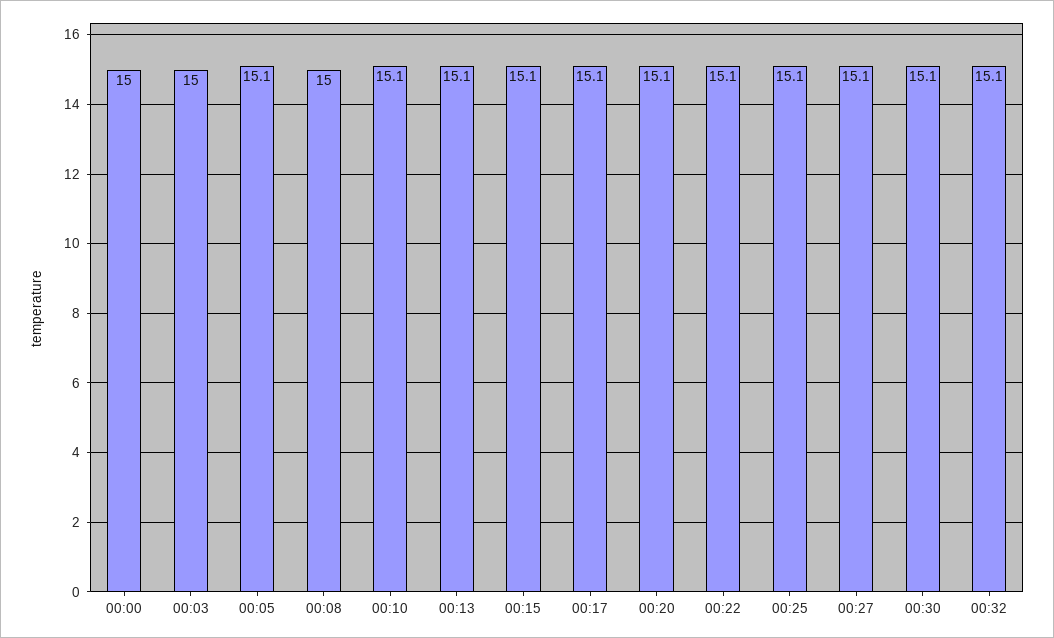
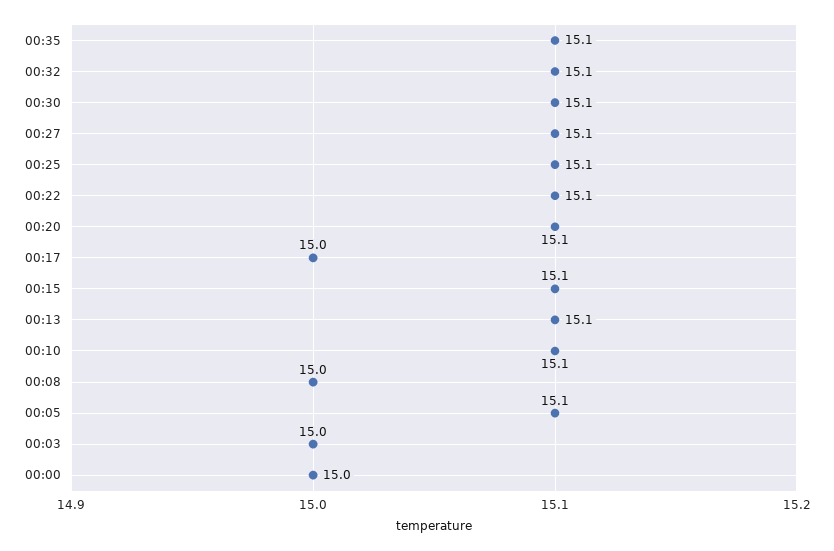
00:17: 15.1 -> 15
00:35: none -> 15.1

